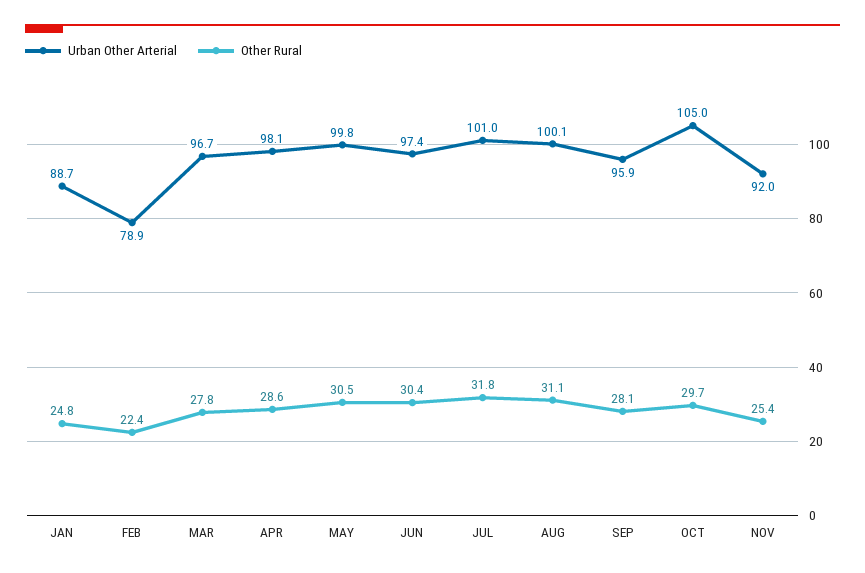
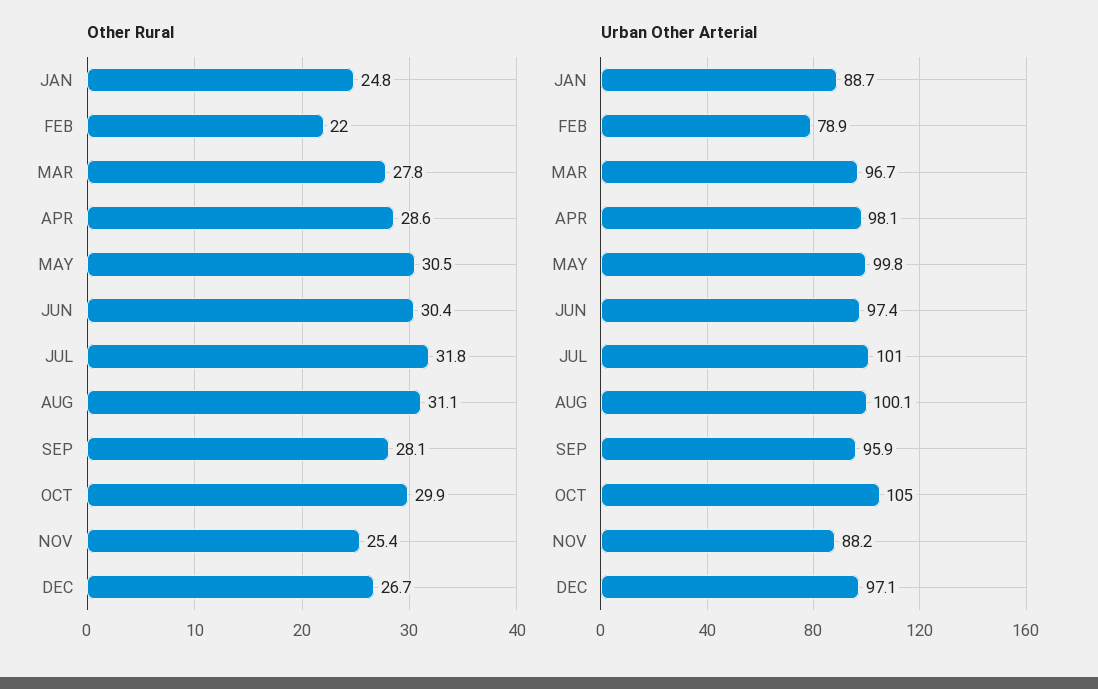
Other Rural, FEB: 22.4 -> 22
Other Rural, OCT: 29.7 -> 29.9
Urban Other Arterial, NOV: 92 -> 88.2
Other Rural, DEC: none -> 26.7
Urban Other Arterial, DEC: none -> 97.1

